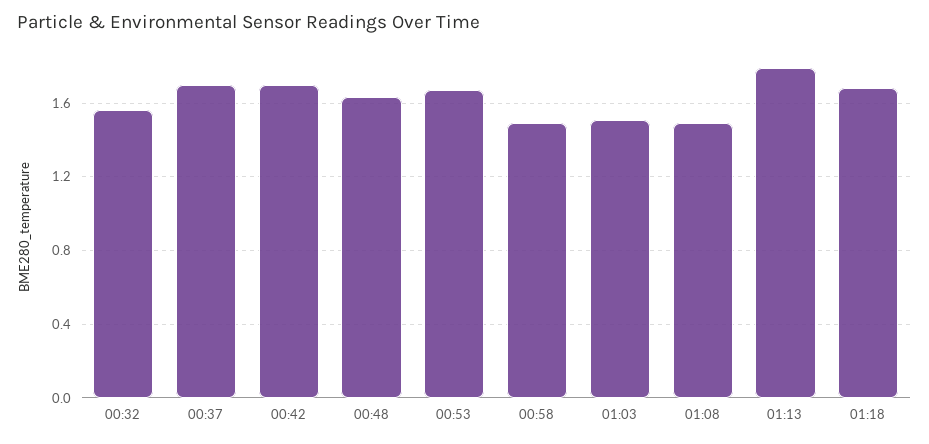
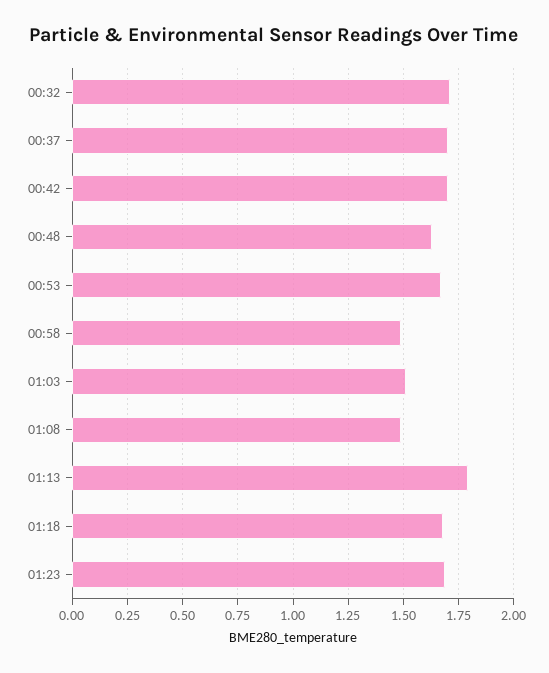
00:32: 1.55 -> 1.7
01:23: none -> 1.7

